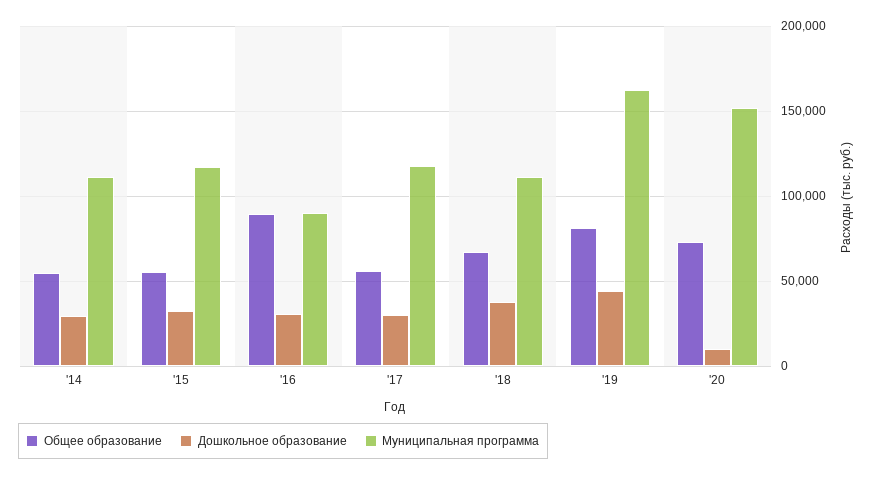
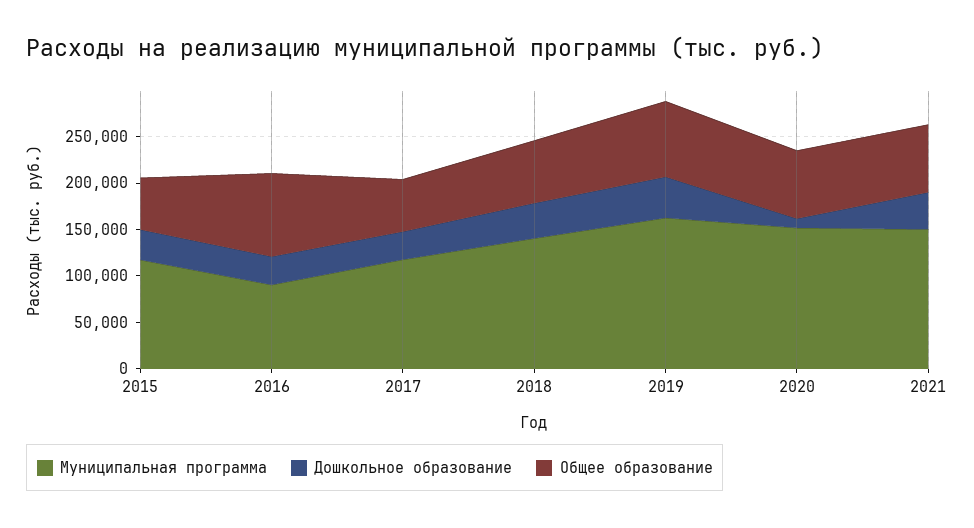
Общее образование, '14: 55000 -> none
Дошкольное образование, '14: 30000 -> none
Муниципальная программа, '14: 110000 -> none
Муниципальная программа, '18: 110000 -> 140000
Муниципальная программа, 2021: none -> 150000
Дошкольное образование, 2021: none -> 40000
Общее образование, 2021: none -> 70000

